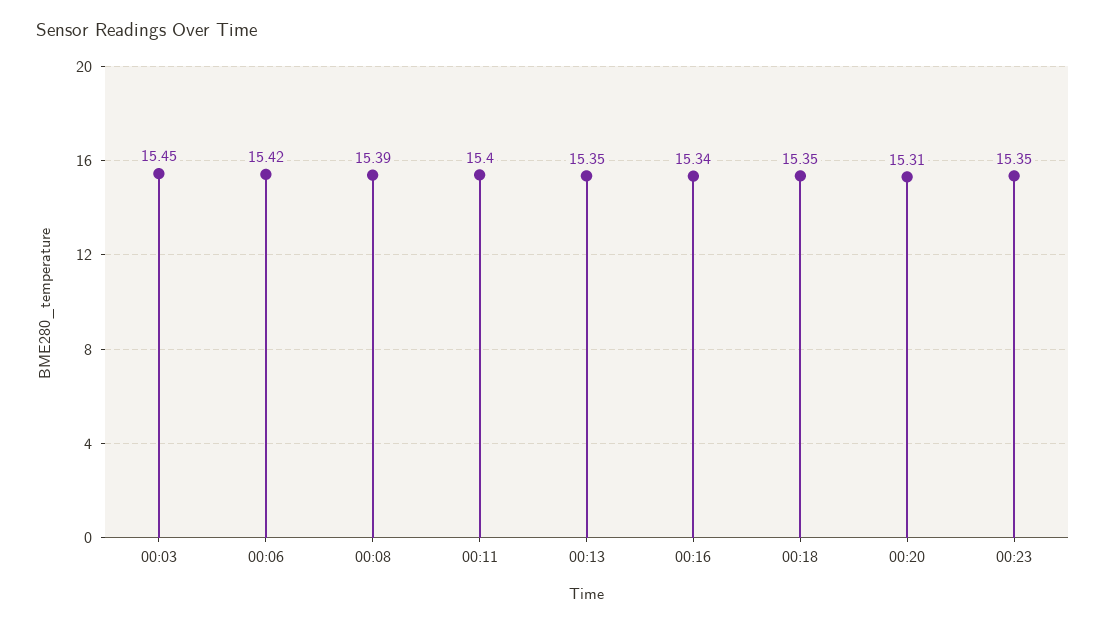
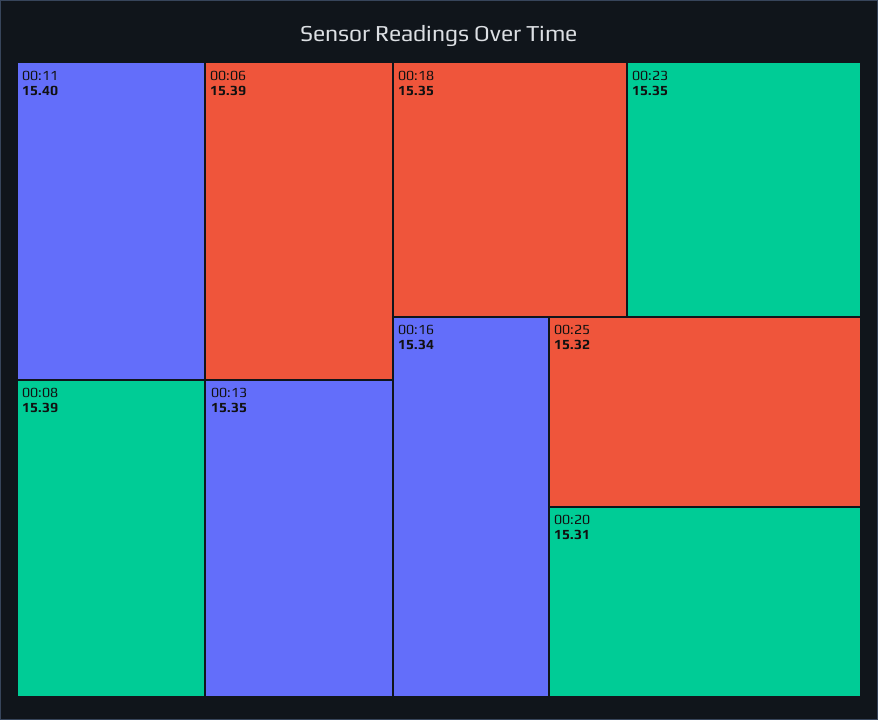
00:03: 15.45 -> none
00:06: 15.42 -> 15.39
00:25: none -> 15.32

